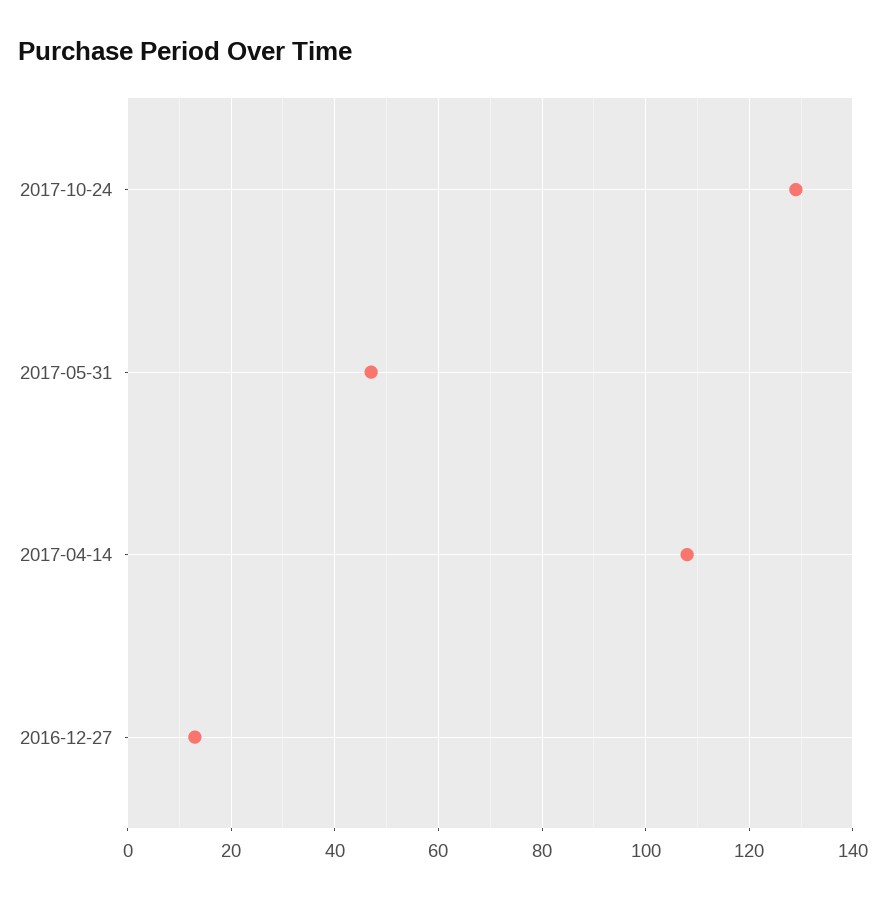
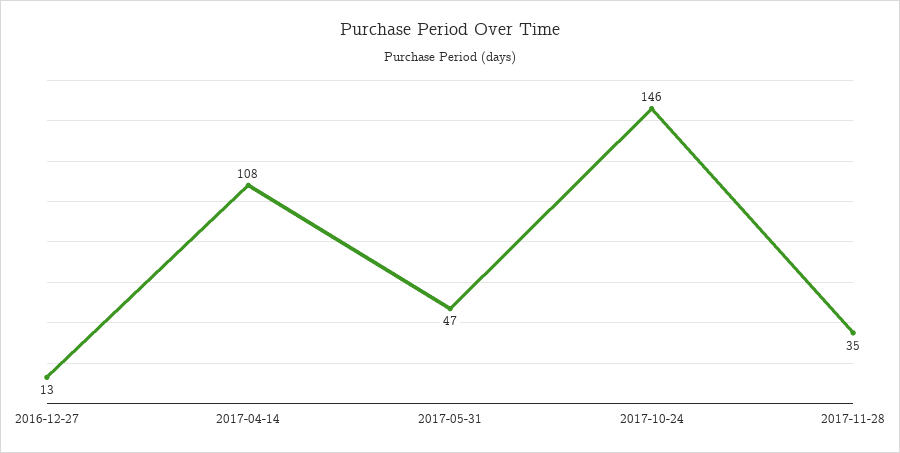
2017-10-24: 130 -> 146
2017-11-28: none -> 35

